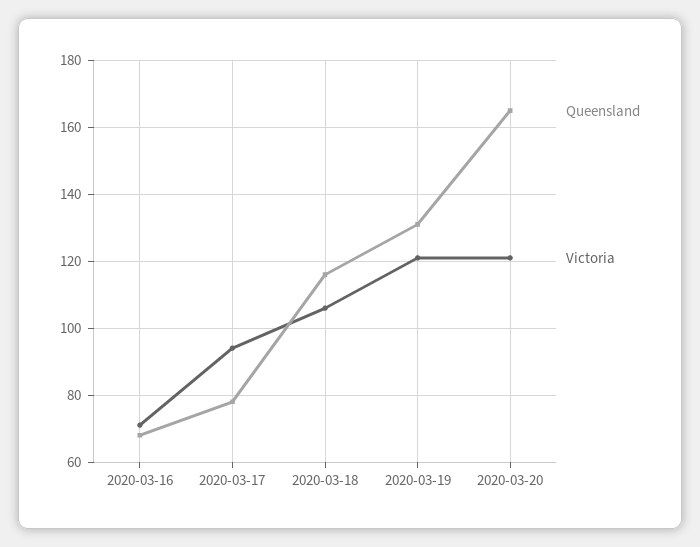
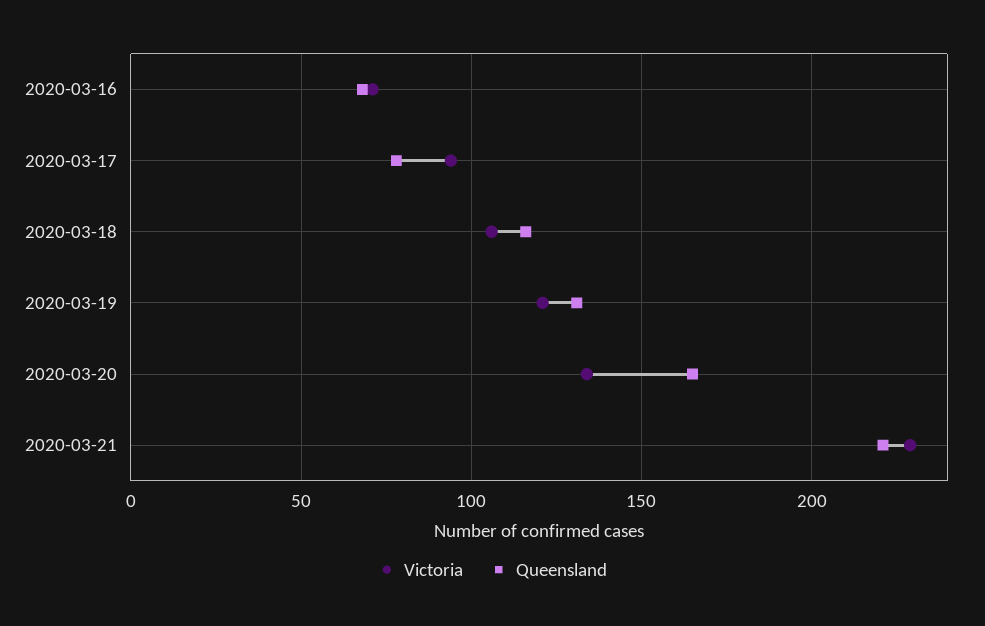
Victoria, 2020-03-20: 120 -> 135
Victoria, 2020-03-21: none -> 230
Queensland, 2020-03-21: none -> 220

